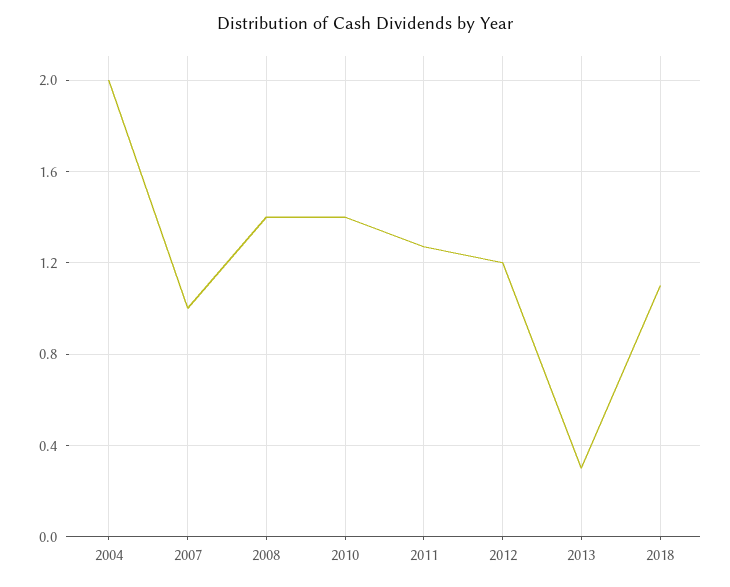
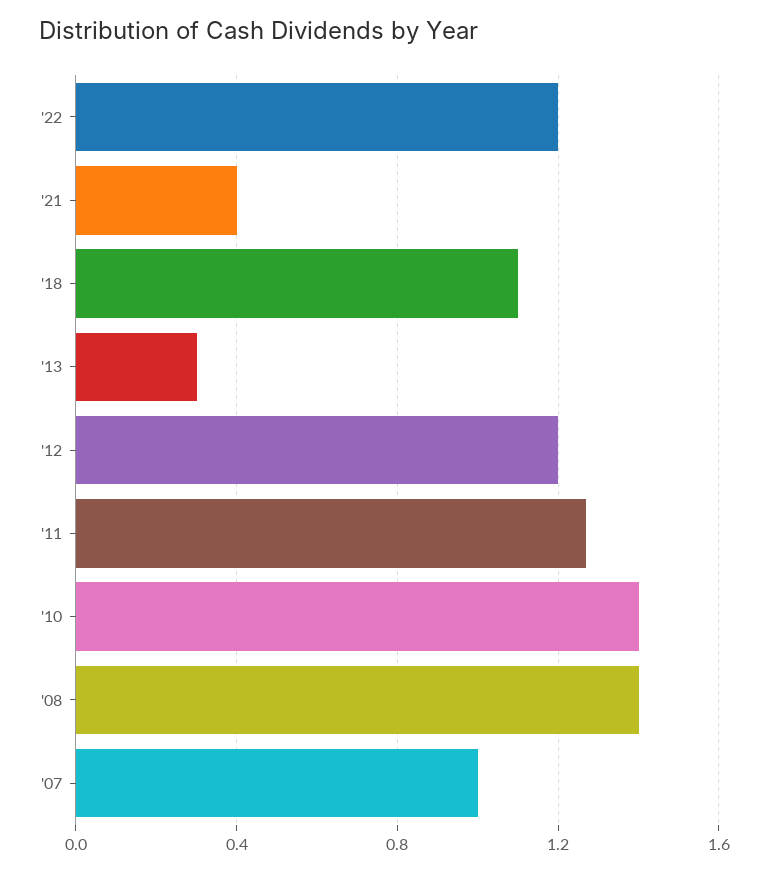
2004: 2 -> none
'22: none -> 1.2
'21: none -> 0.4

